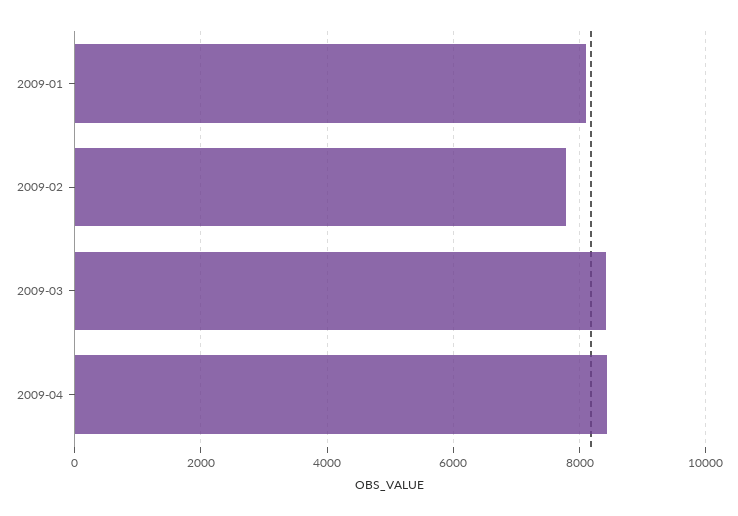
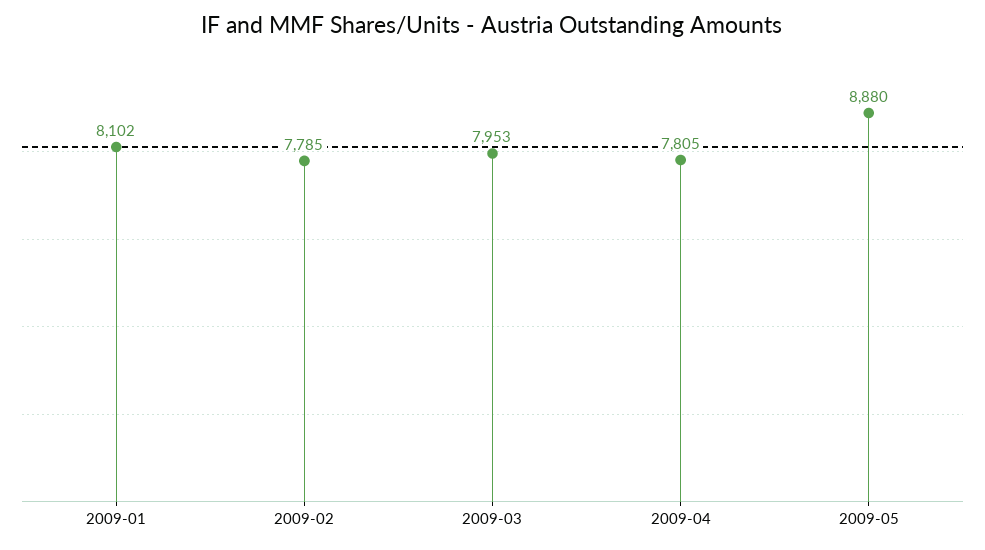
2009-03: 8400 -> 7953
2009-04: 8400 -> 7805
2009-05: none -> 8880

